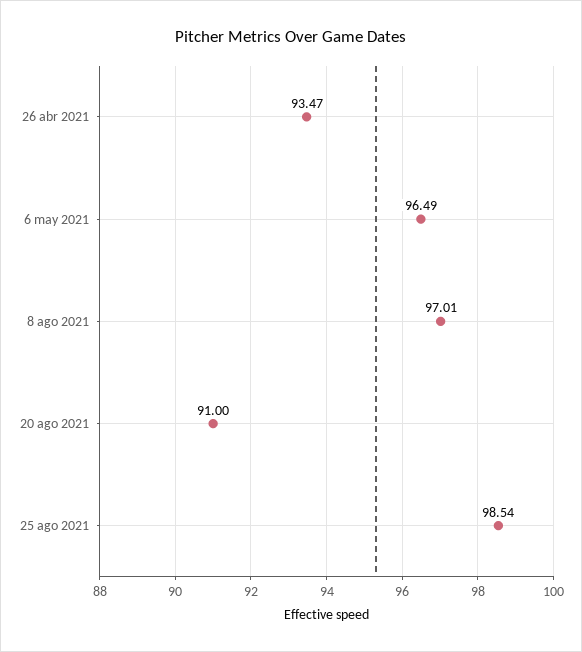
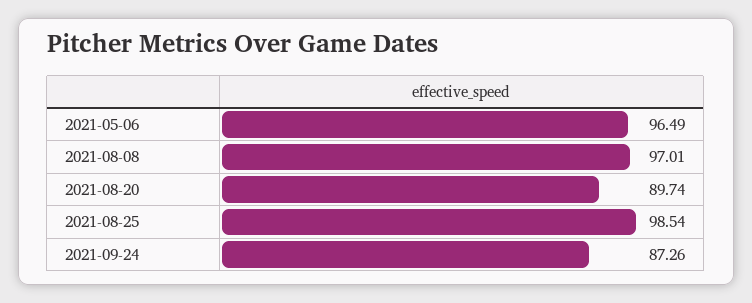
26 abr 2021: 93.47 -> none
20 ago 2021: 91 -> 89.74
2021-09-24: none -> 87.26

